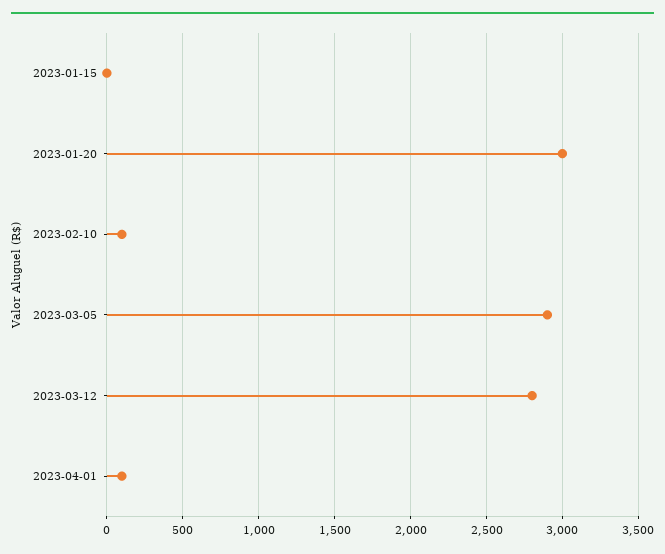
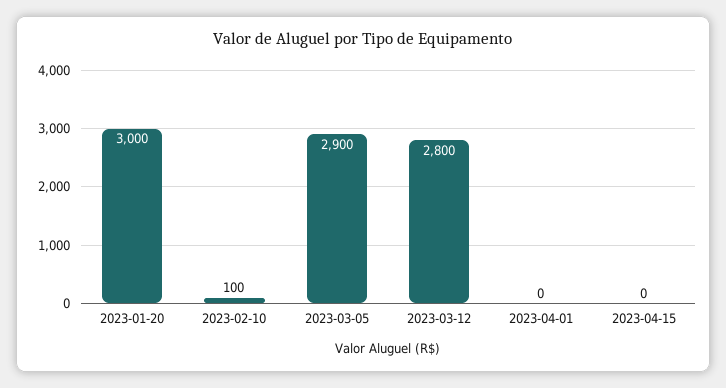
2023-01-15: 0 -> none
2023-04-01: 100 -> 0
2023-04-15: none -> 0

